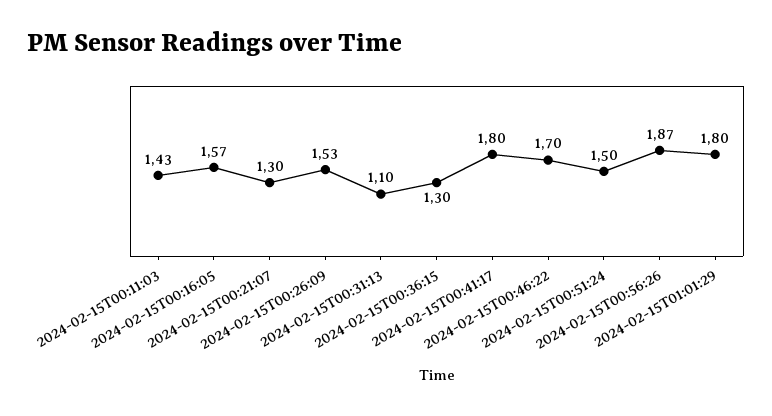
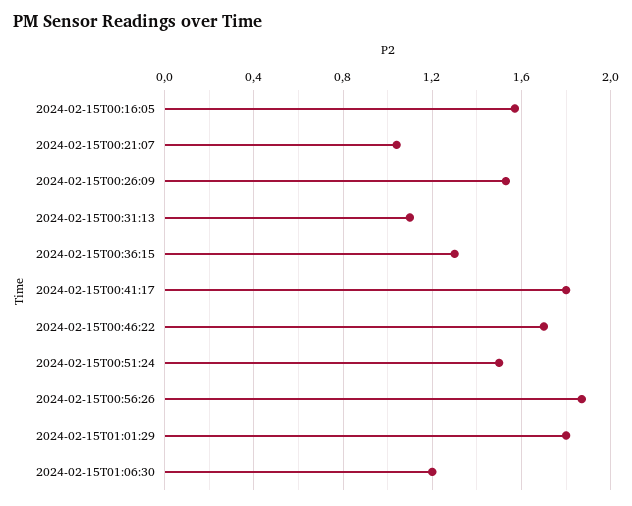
2024-02-15T00:11:03: 1.43 -> none
2024-02-15T00:21:07: 1.3 -> 1.05
2024-02-15T01:06:30: none -> 1.2

